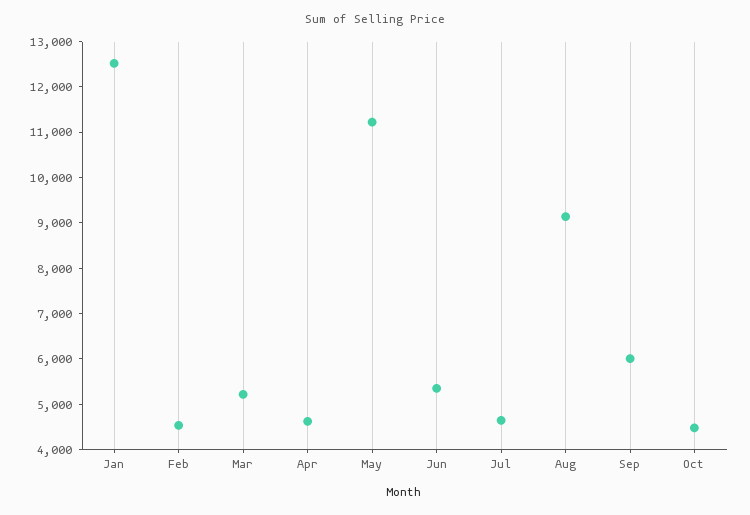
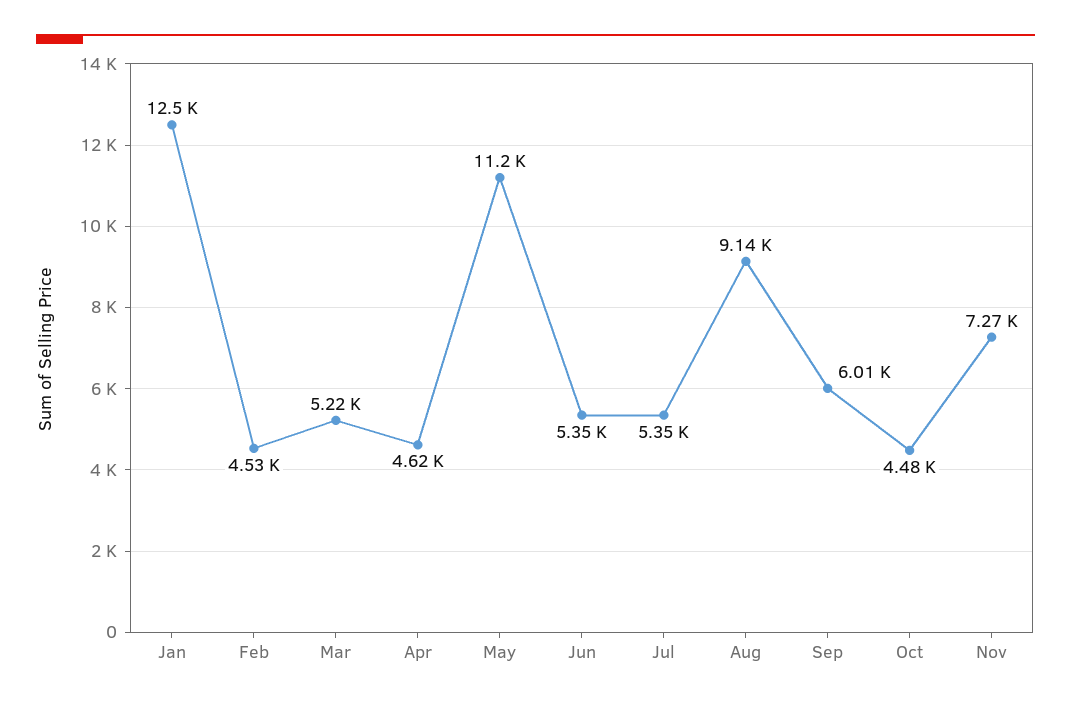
Jul: 4600 -> 5350
Nov: none -> 7270

